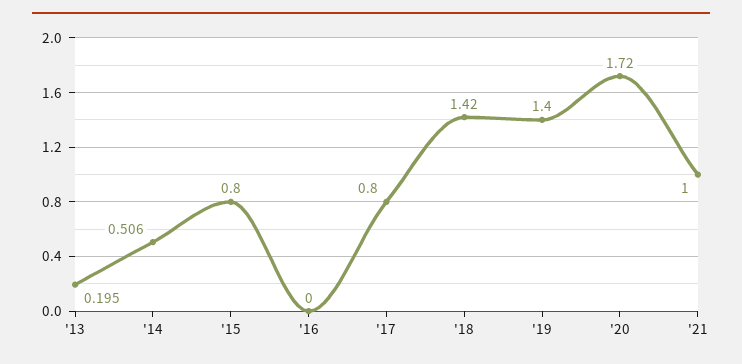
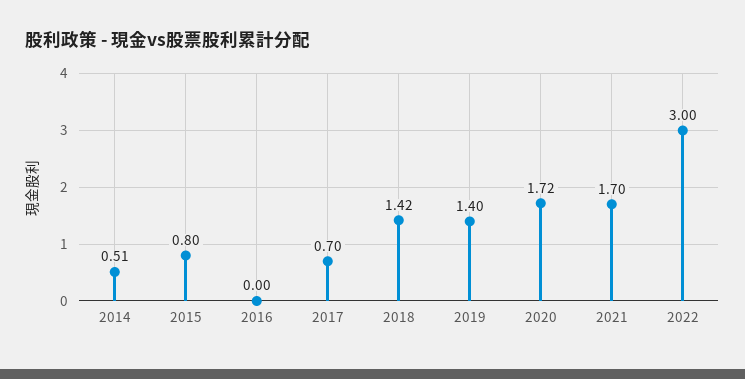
'13: 0.195 -> none
'17: 0.8 -> 0.7
'21: 1 -> 1.7
2022: none -> 3

